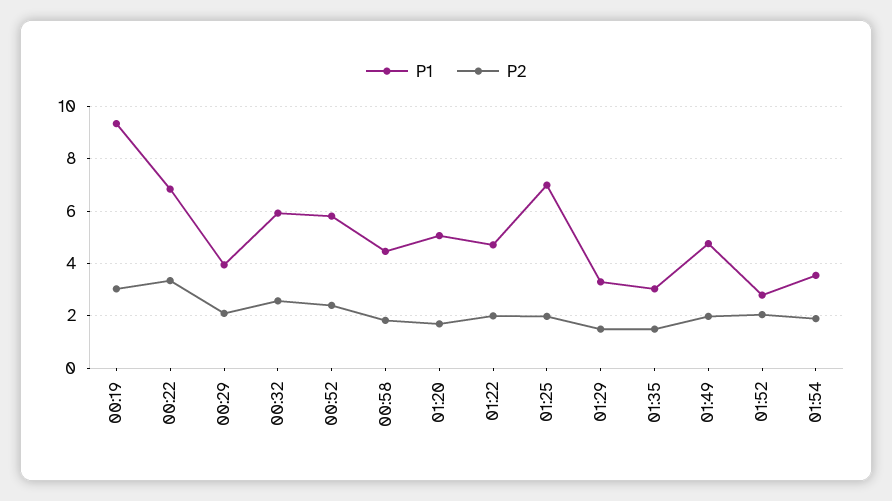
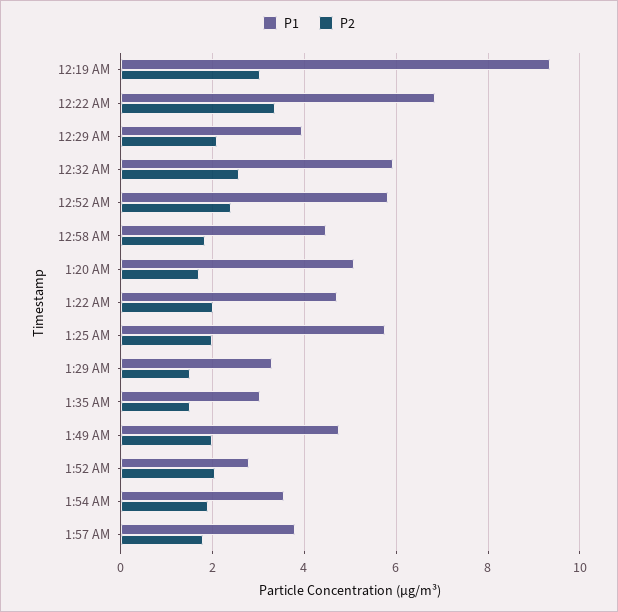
P1, 01:25: 7 -> 5.8
P1, 1:57 AM: none -> 3.8
P2, 1:57 AM: none -> 1.8

